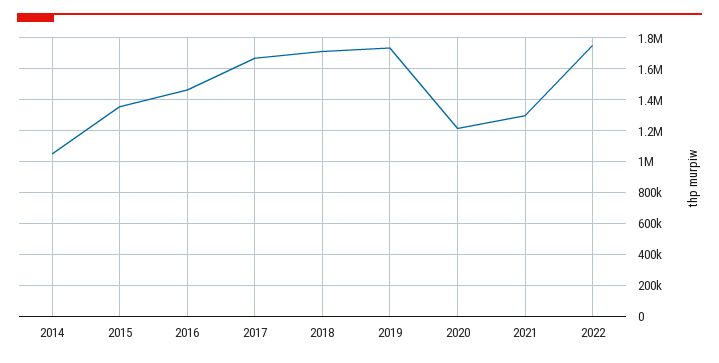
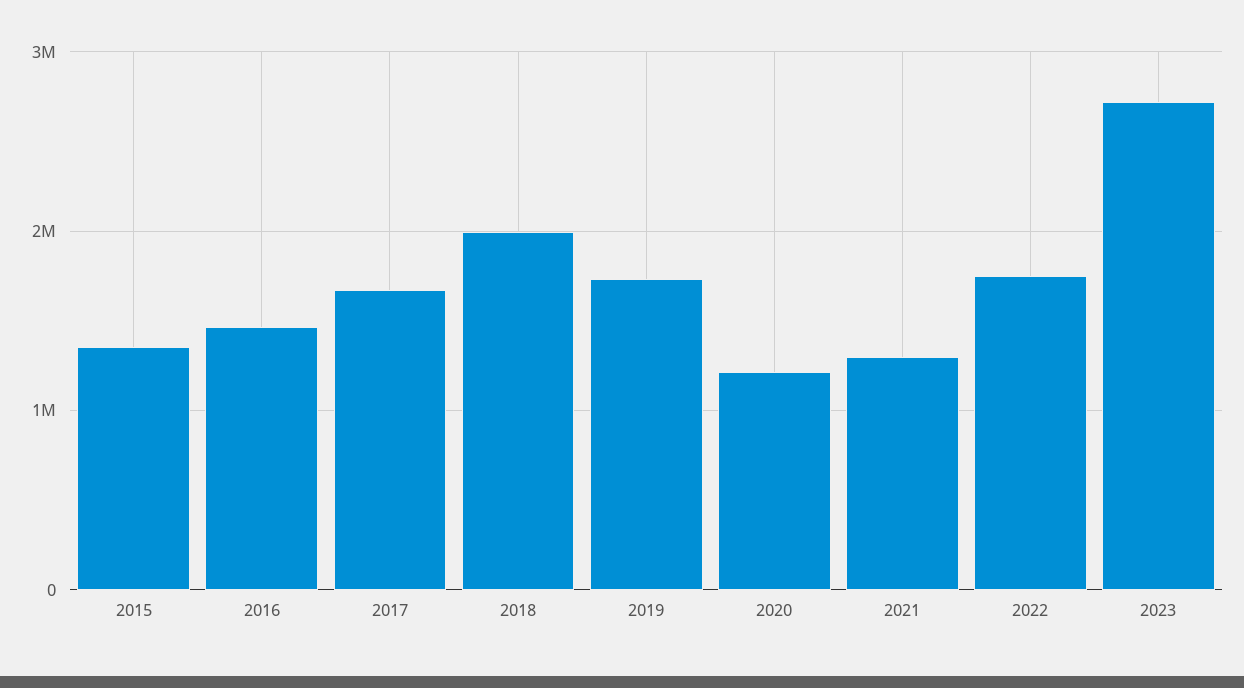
2014: 1050000 -> none
2018: 1700000 -> 2000000
2023: none -> 2700000

